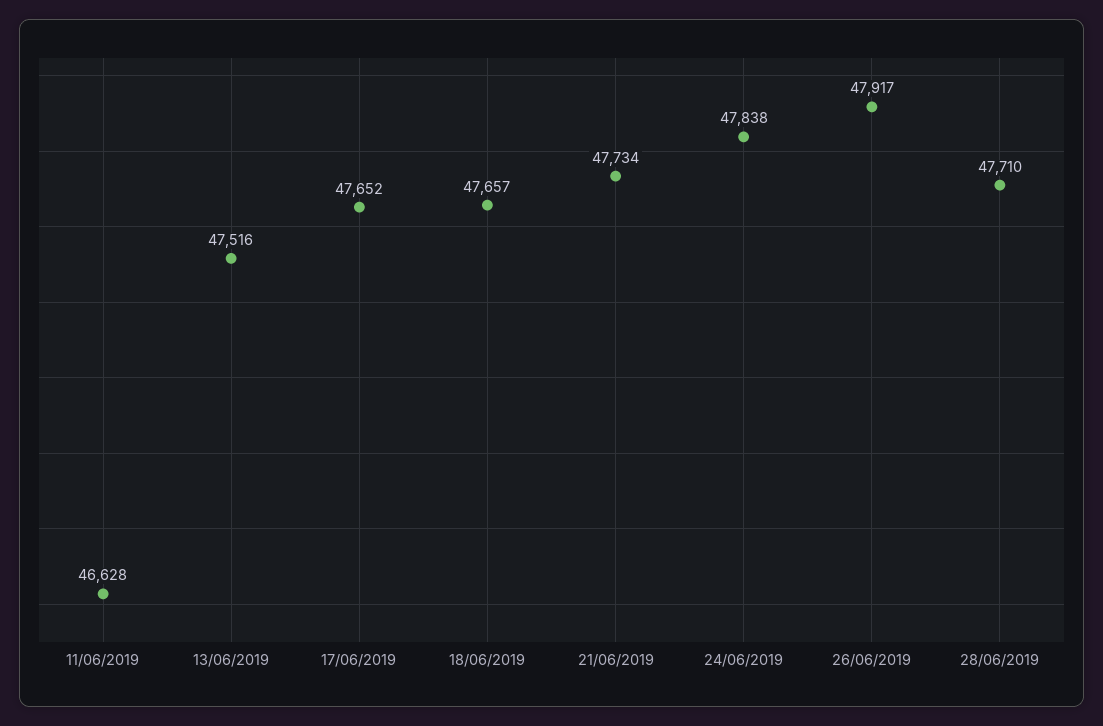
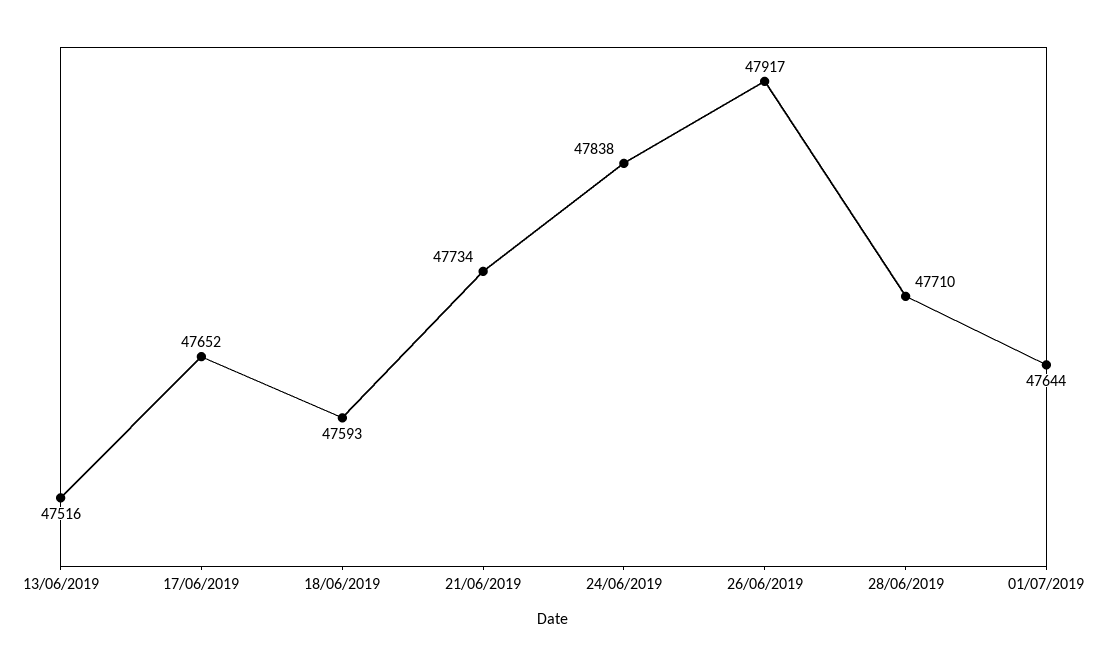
11/06/2019: 46628 -> none
18/06/2019: 47657 -> 47593
01/07/2019: none -> 47644

